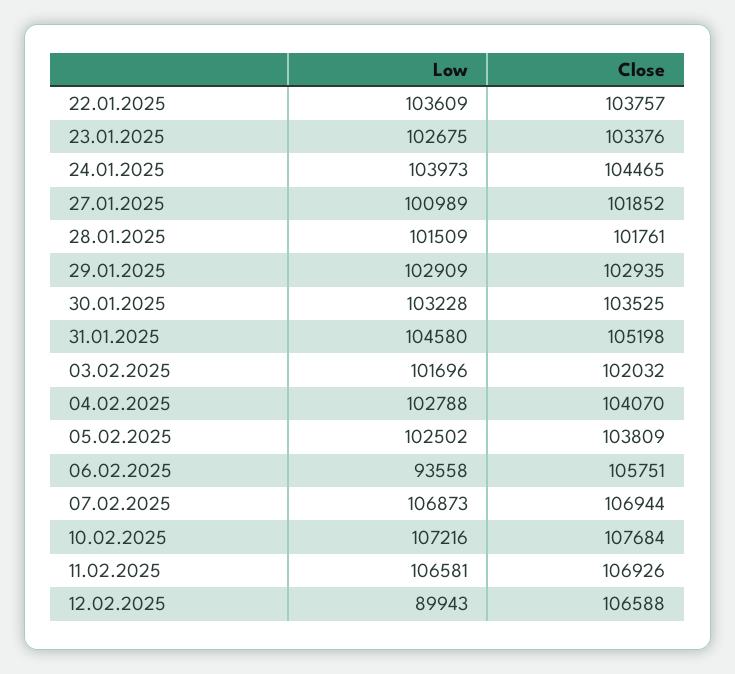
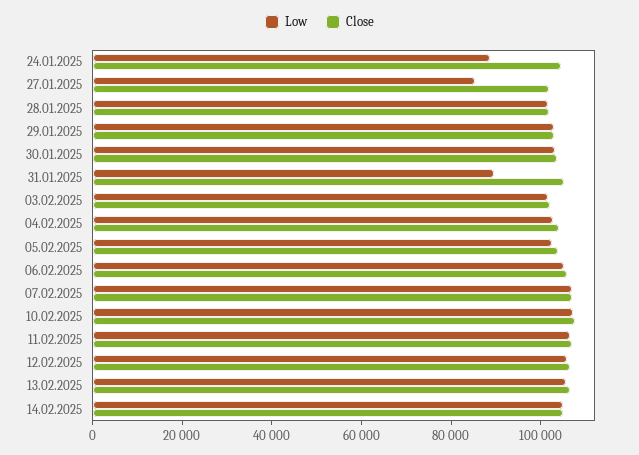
Low, 22.01.2025: 103609 -> none
Close, 22.01.2025: 103757 -> none
Low, 23.01.2025: 102675 -> none
Close, 23.01.2025: 103376 -> none
Low, 24.01.2025: 103973 -> 90000
Low, 27.01.2025: 100989 -> 85000
Low, 31.01.2025: 104580 -> 90000
Low, 06.02.2025: 93558 -> 105000
Low, 12.02.2025: 89943 -> 105000
Low, 13.02.2025: none -> 105000
Close, 13.02.2025: none -> 105000
Low, 14.02.2025: none -> 105000
Close, 14.02.2025: none -> 105000

